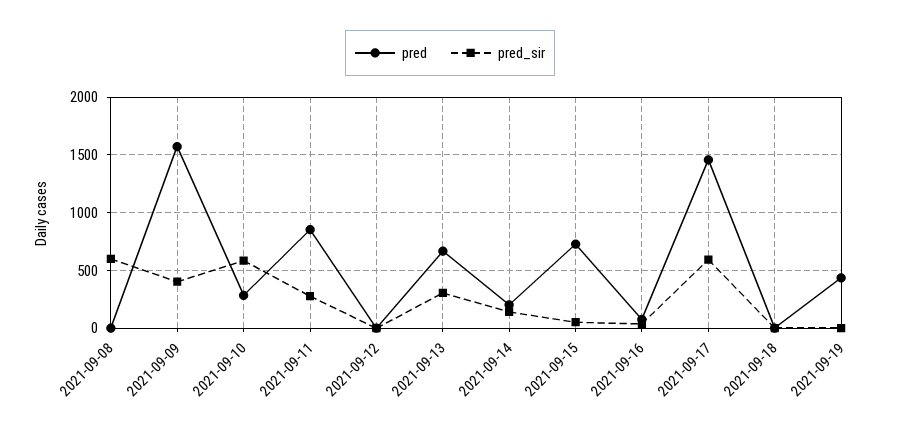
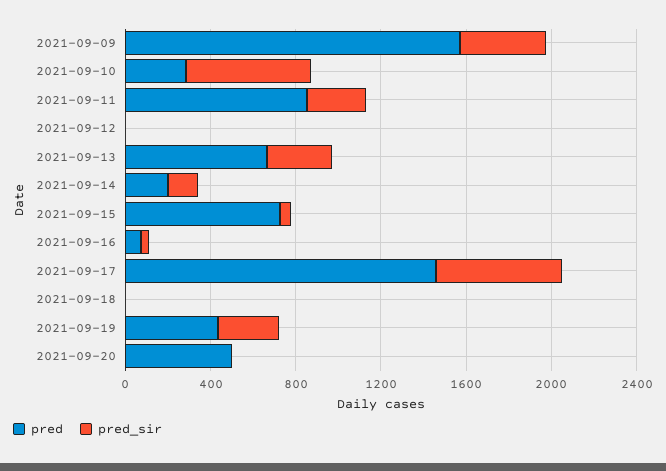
pred, 2021-09-08: 0 -> none
pred_sir, 2021-09-08: 600 -> none
pred_sir, 2021-09-19: 0 -> 300
pred, 2021-09-20: none -> 500
pred_sir, 2021-09-20: none -> 0

